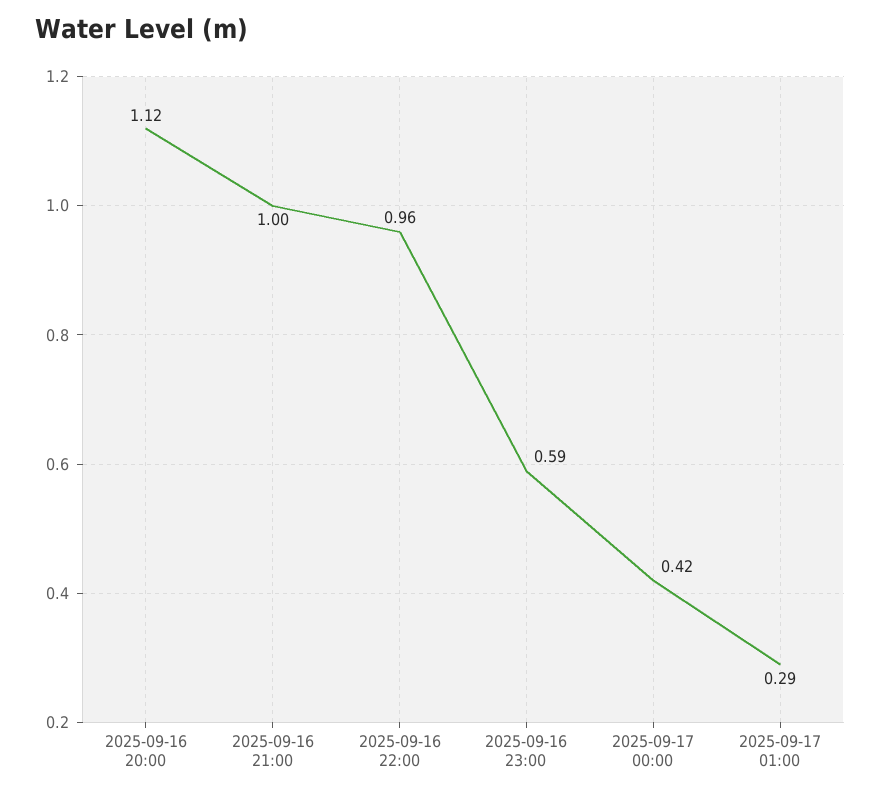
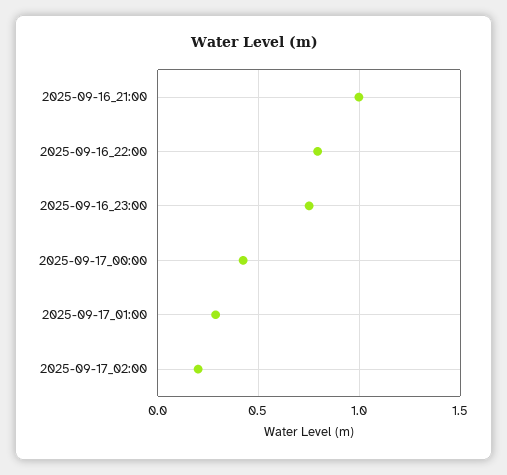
2025-09-16 20:00: 1.12 -> none
2025-09-16 22:00: 0.96 -> 0.8
2025-09-16 23:00: 0.59 -> 0.75
2025-09-17_02:00: none -> 0.2

